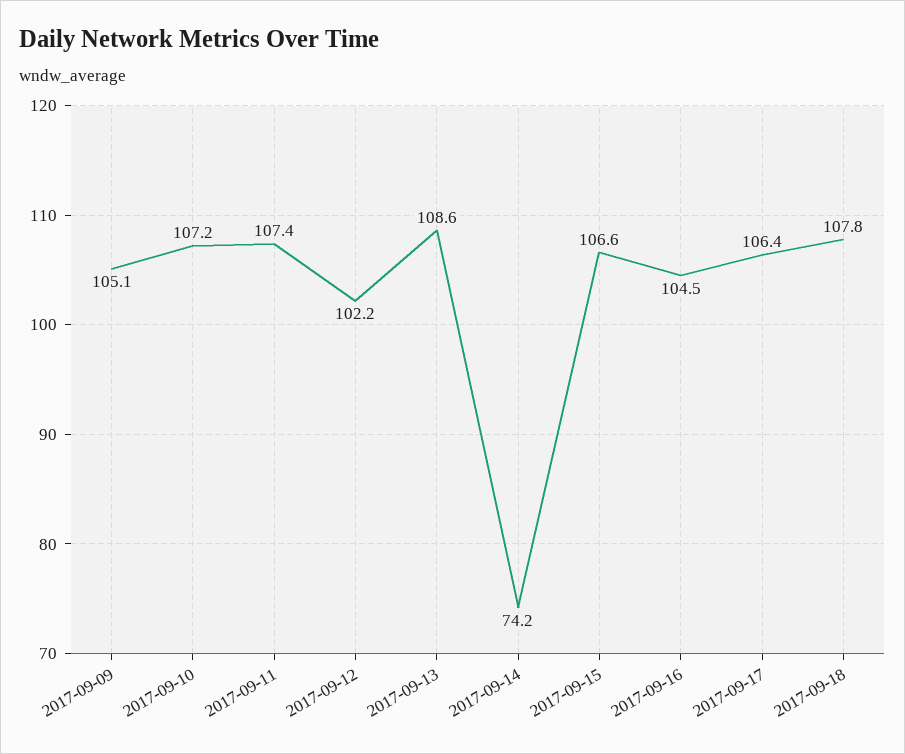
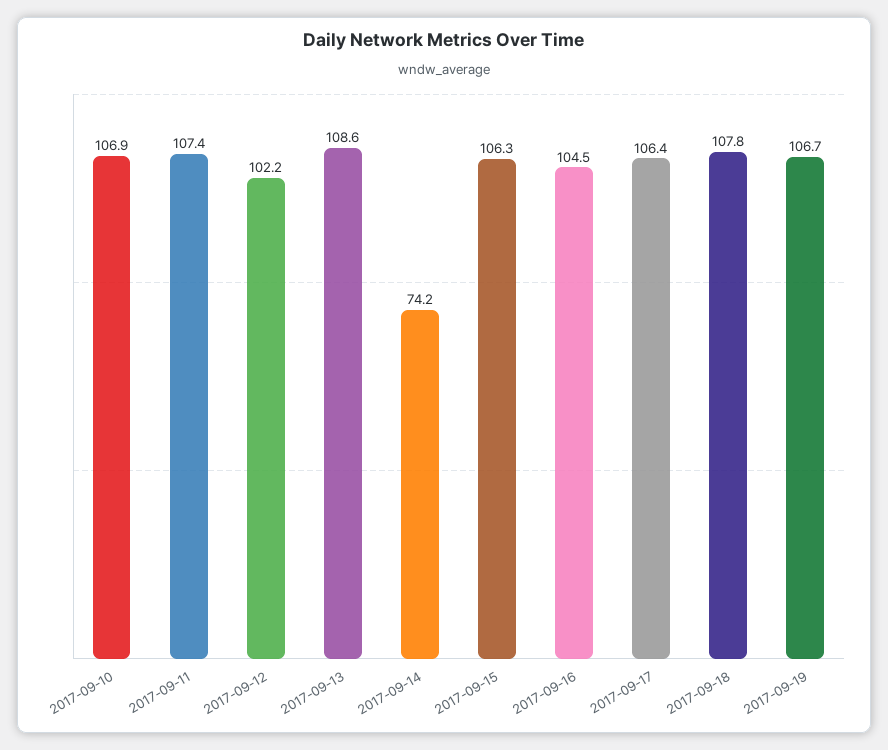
2017-09-09: 105.1 -> none
2017-09-10: 107.2 -> 106.9
2017-09-15: 106.6 -> 106.3
2017-09-19: none -> 106.7

